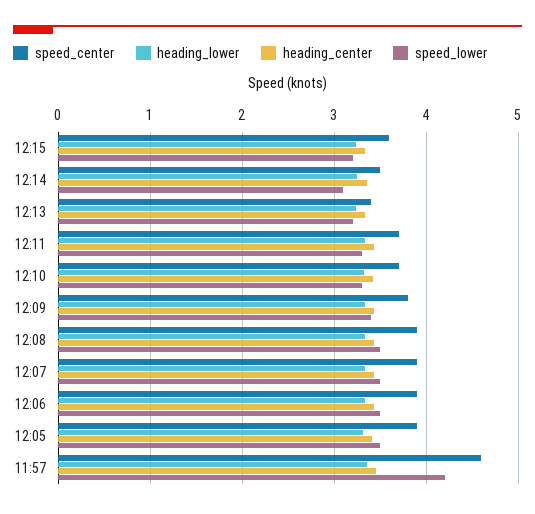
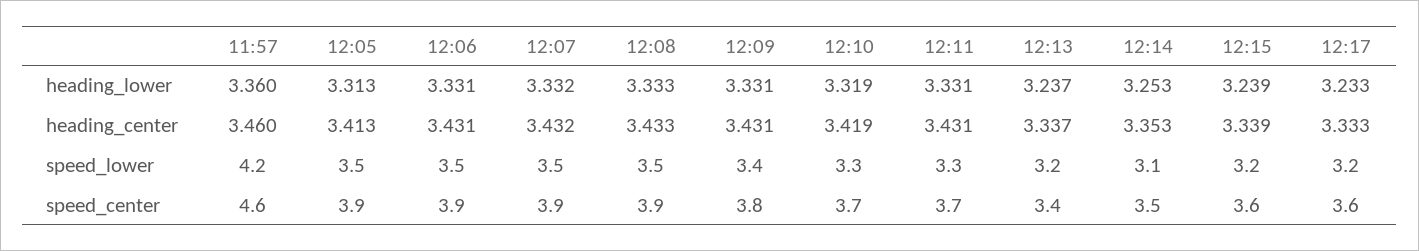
heading_lower, 12:17: none -> 3.233
heading_center, 12:17: none -> 3.333
speed_lower, 12:17: none -> 3.2
speed_center, 12:17: none -> 3.6

